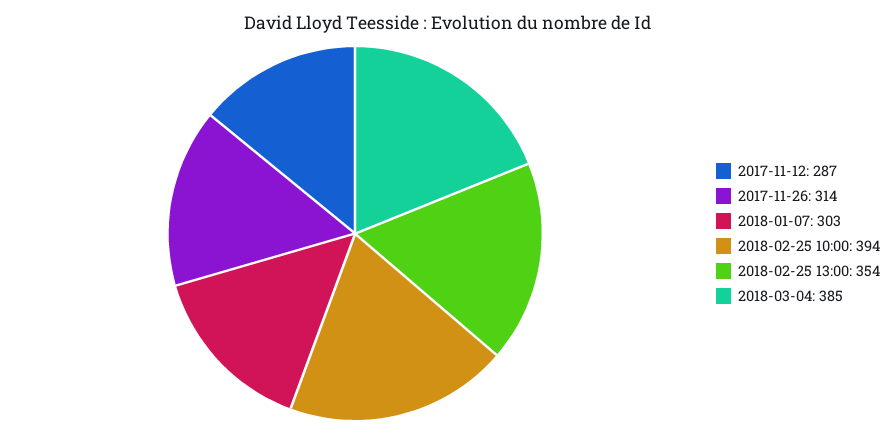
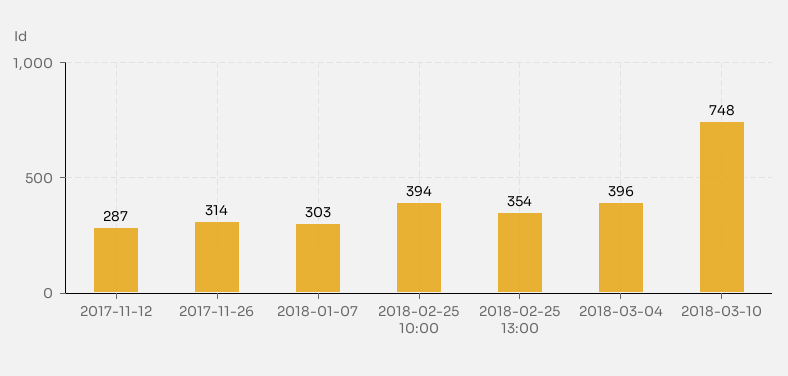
2018-03-04: 385 -> 396
2018-03-10: none -> 748

